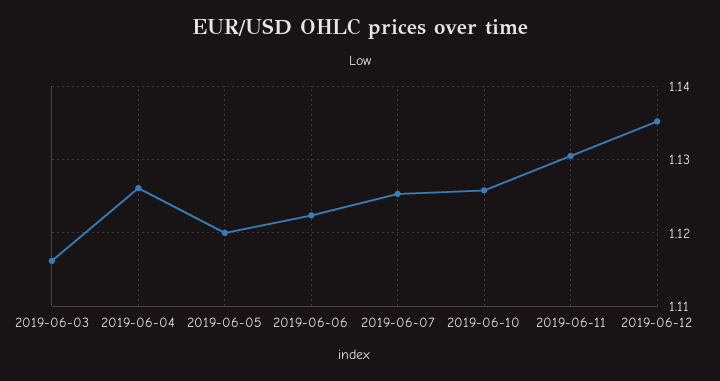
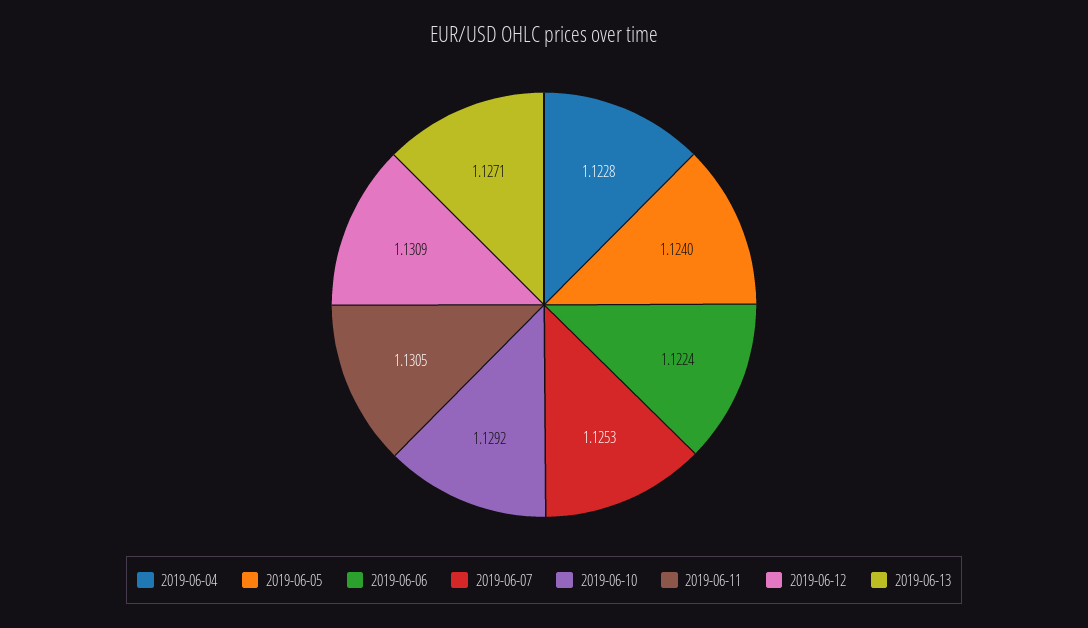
2019-06-03: 1.116 -> none
2019-06-04: 1.126 -> 1.1228
2019-06-05: 1.12 -> 1.124
2019-06-10: 1.126 -> 1.1292
2019-06-12: 1.135 -> 1.1309
2019-06-13: none -> 1.1271

